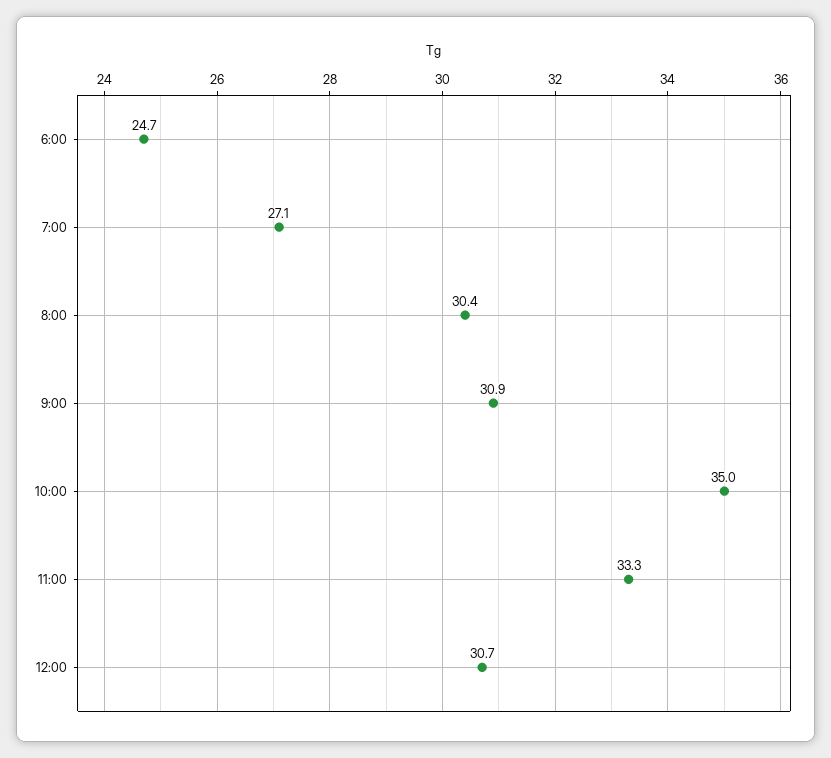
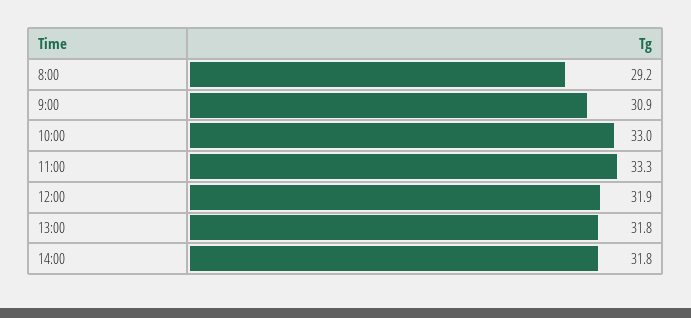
6:00: 24.7 -> none
7:00: 27.1 -> none
8:00: 30.4 -> 29.2
10:00: 35 -> 33
12:00: 30.7 -> 31.9
13:00: none -> 31.8
14:00: none -> 31.8

